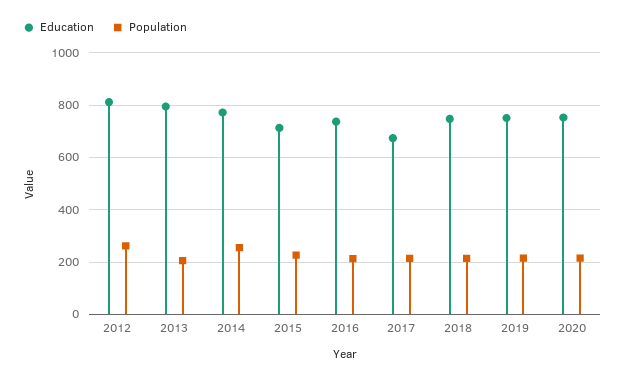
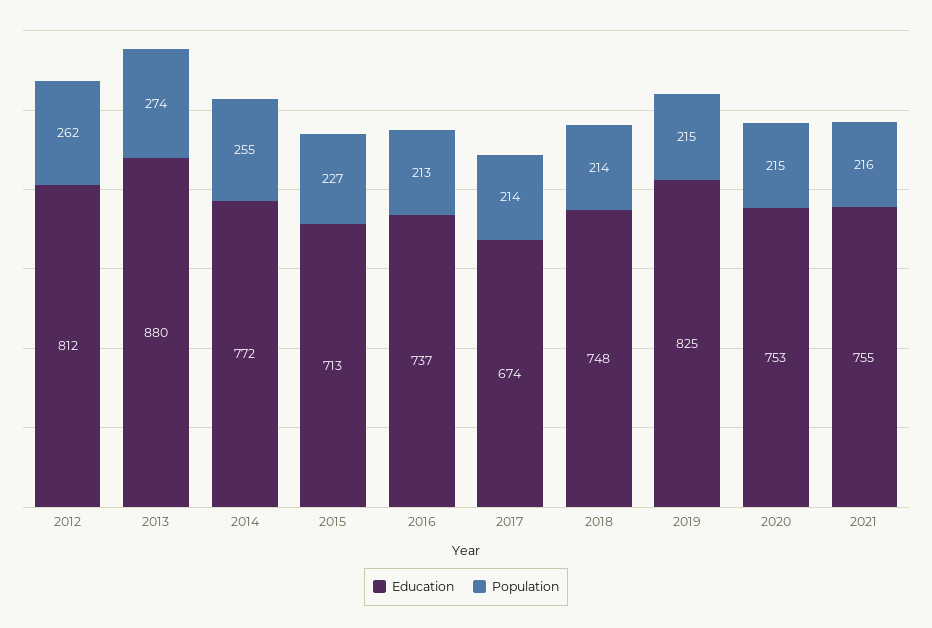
Education, 2013: 800 -> 880
Population, 2013: 200 -> 274
Education, 2019: 750 -> 825
Education, 2021: none -> 755
Population, 2021: none -> 216

